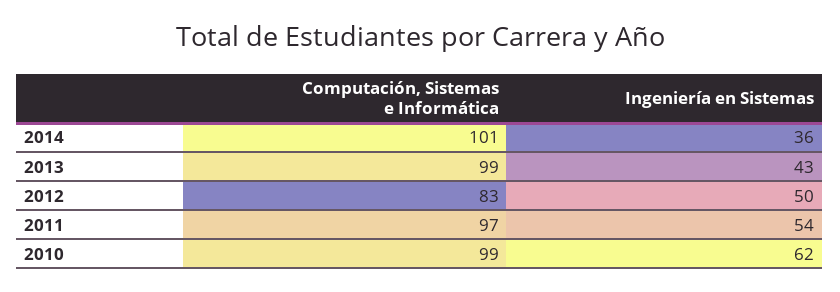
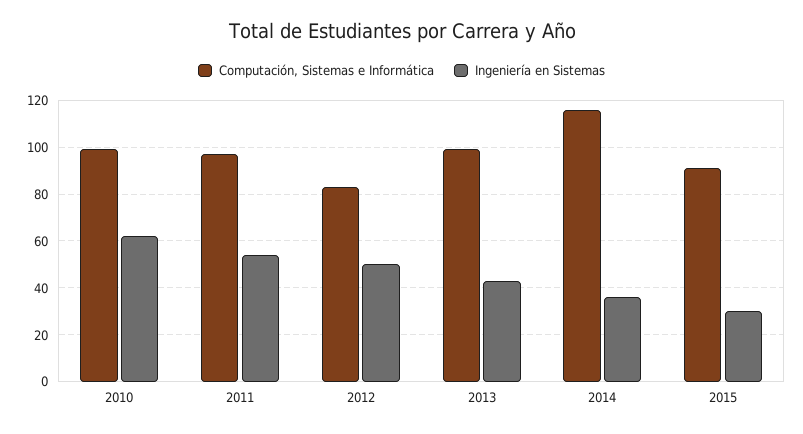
Computación, Sistemas e Informática, 2014: 101 -> 115
Computación, Sistemas e Informática, 2015: none -> 90
Ingeniería en Sistemas, 2015: none -> 30

